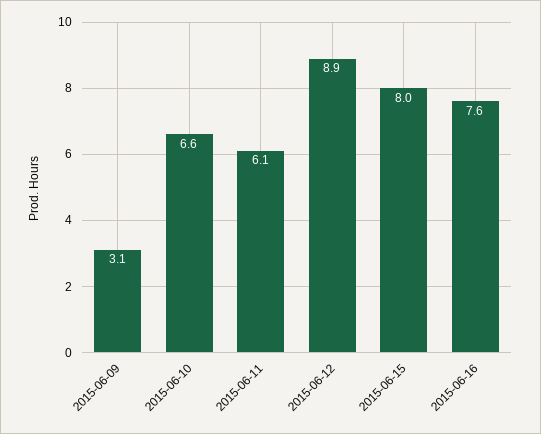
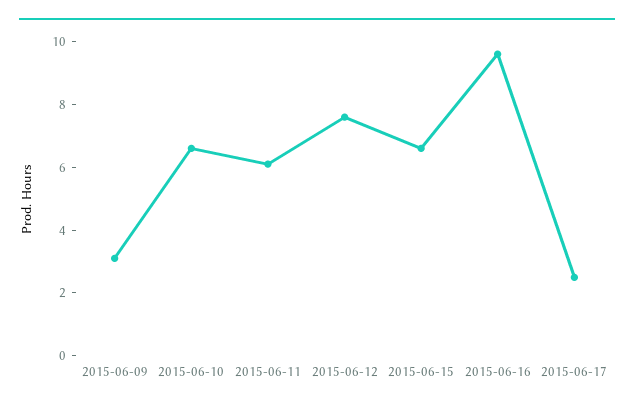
2015-06-12: 8.9 -> 7.5
2015-06-15: 8 -> 6.5
2015-06-16: 7.6 -> 9.5
2015-06-17: none -> 2.5

